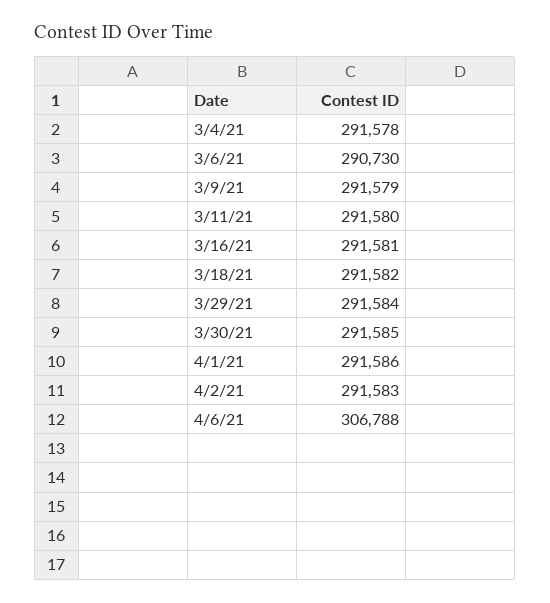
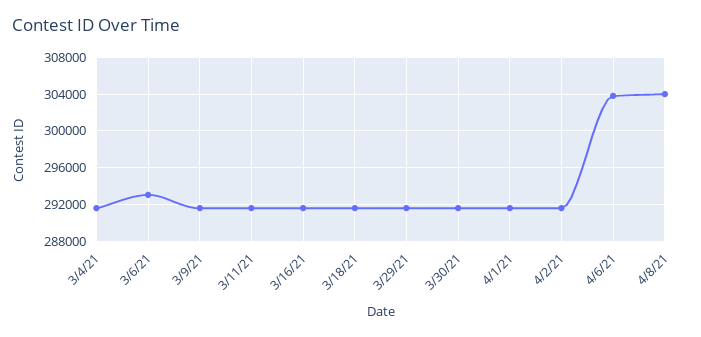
3/6/21: 290730 -> 293000
4/6/21: 306788 -> 304000
4/8/21: none -> 304000

